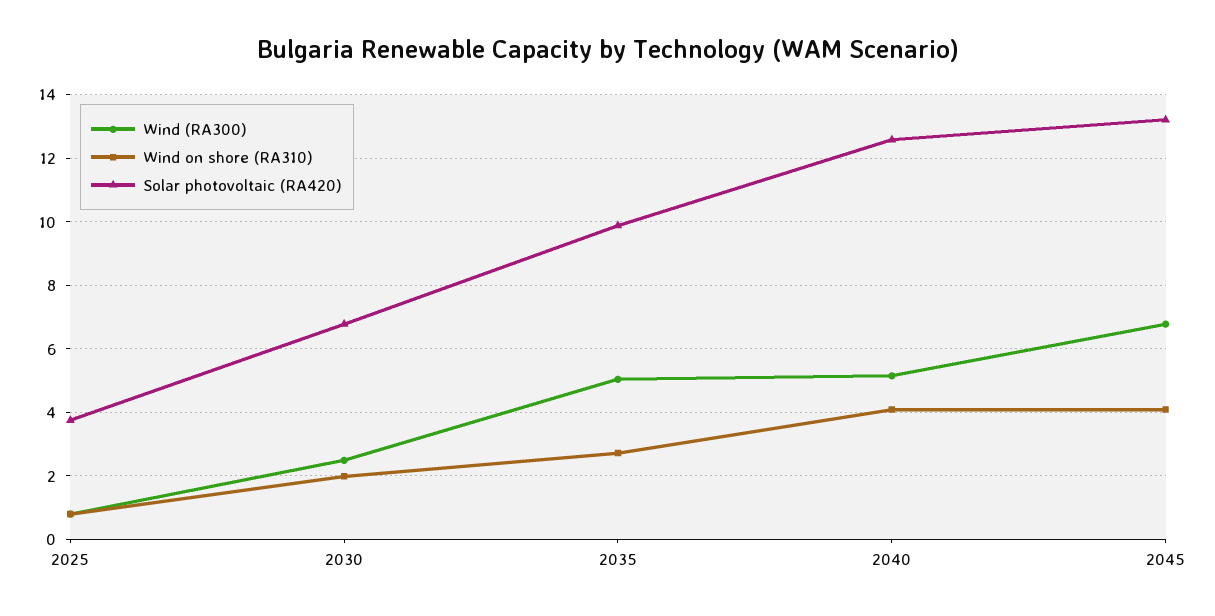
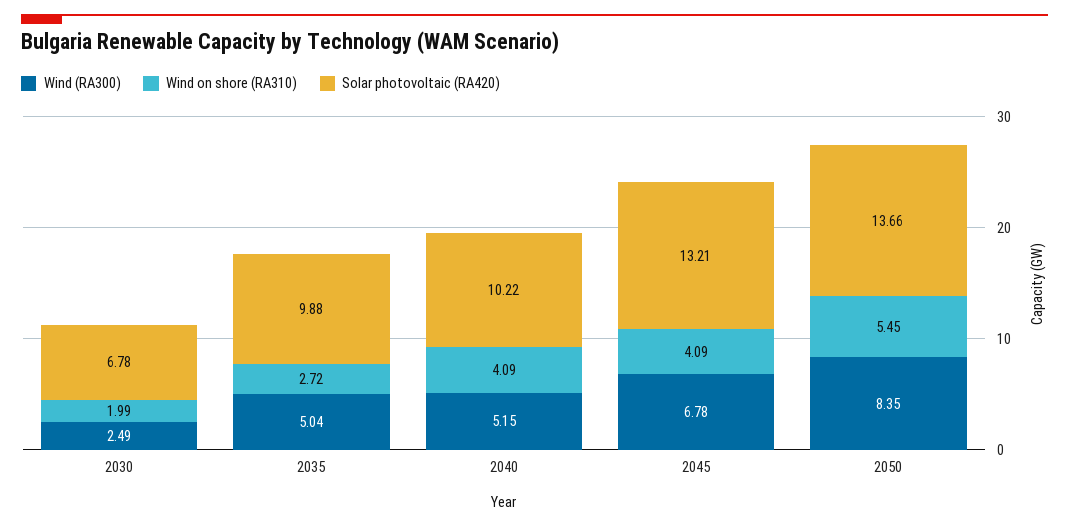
Wind (RA300), 2025: 0.8 -> none
Wind on shore (RA310), 2025: 0.8 -> none
Solar photovoltaic (RA420), 2025: 3.8 -> none
Solar photovoltaic (RA420), 2040: 12.6 -> 10.22
Wind (RA300), 2050: none -> 8.35
Wind on shore (RA310), 2050: none -> 5.45
Solar photovoltaic (RA420), 2050: none -> 13.66

